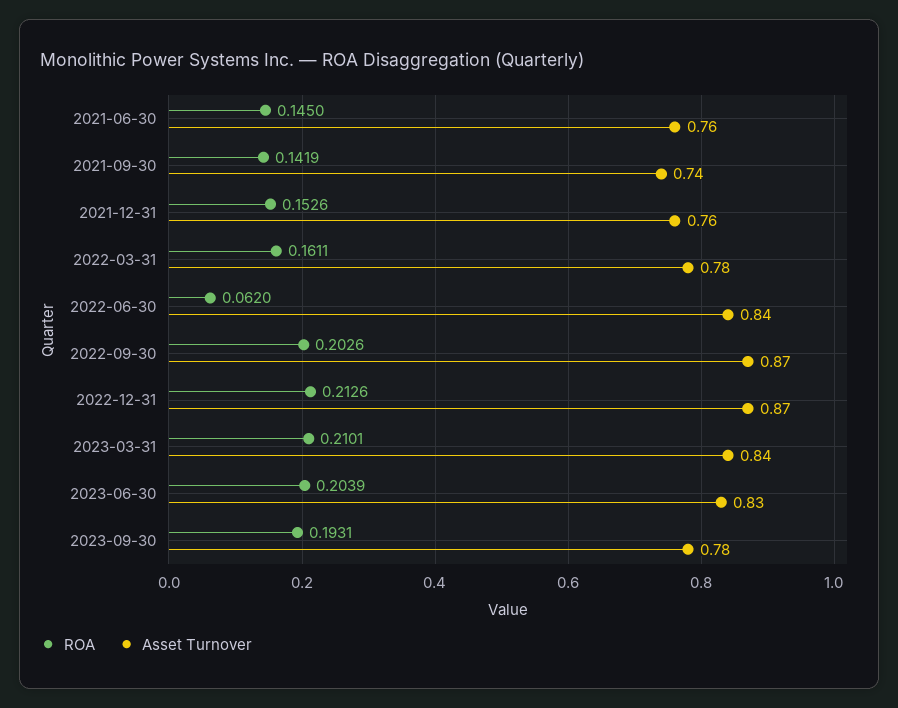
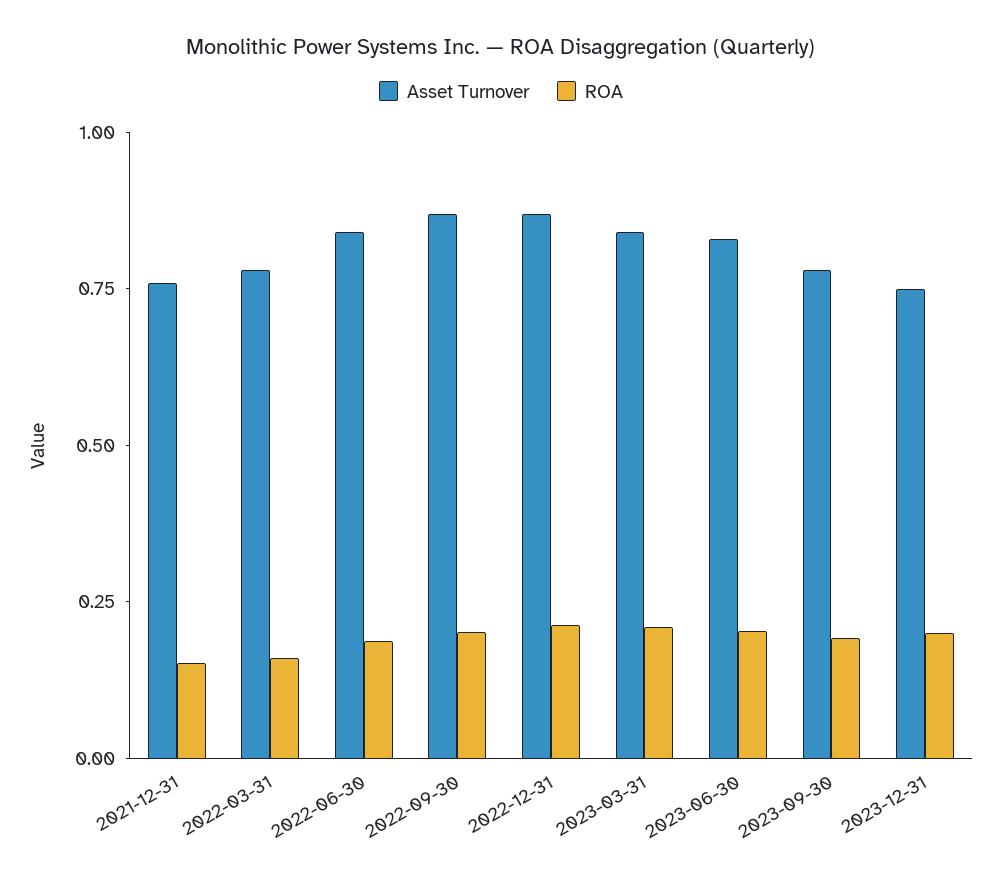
ROA, 2021-06-30: 0.145 -> none
Asset Turnover, 2021-06-30: 0.76 -> none
ROA, 2021-09-30: 0.1419 -> none
Asset Turnover, 2021-09-30: 0.74 -> none
ROA, 2022-06-30: 0.062 -> 0.2
Asset Turnover, 2023-12-31: none -> 0.75
ROA, 2023-12-31: none -> 0.2

